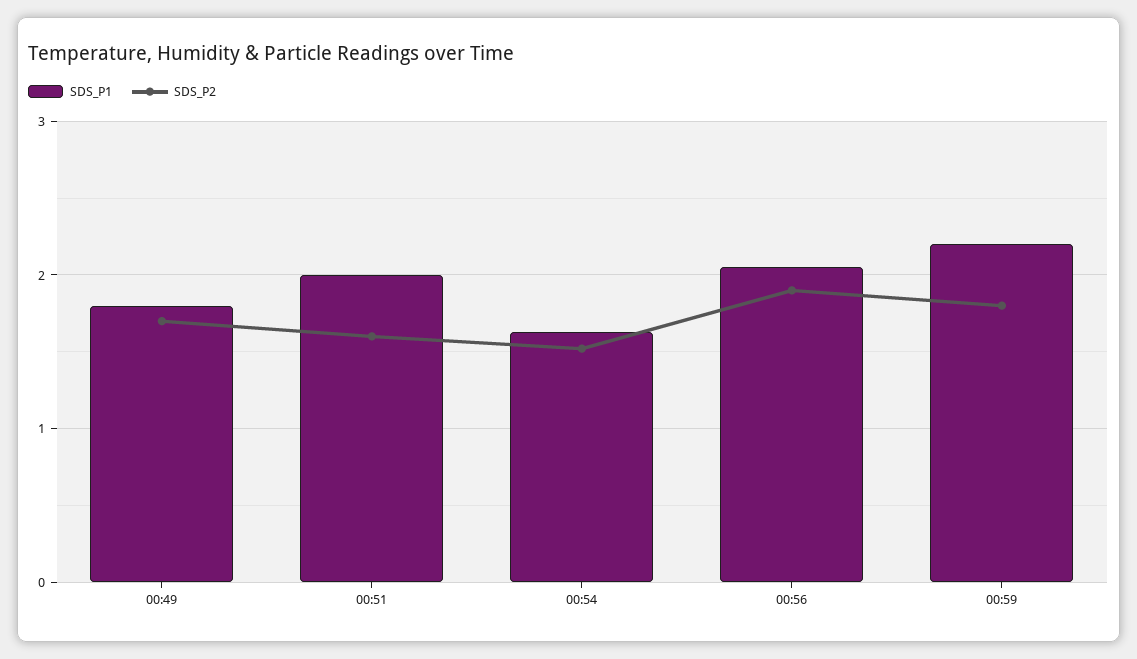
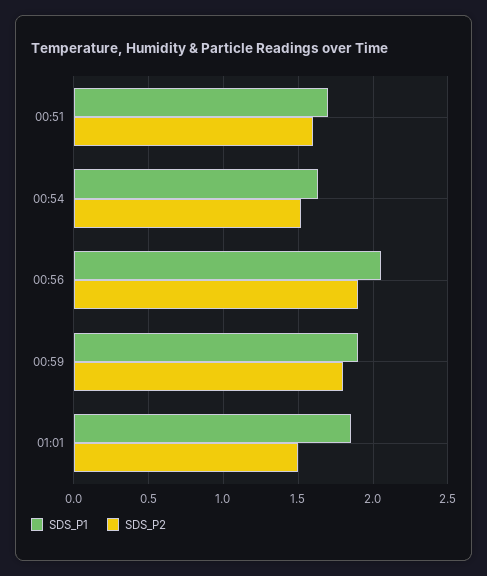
SDS_P1, 00:49: 1.8 -> none
SDS_P2, 00:49: 1.7 -> none
SDS_P1, 00:51: 2 -> 1.7
SDS_P1, 00:59: 2.2 -> 1.9
SDS_P1, 01:01: none -> 1.85
SDS_P2, 01:01: none -> 1.5

